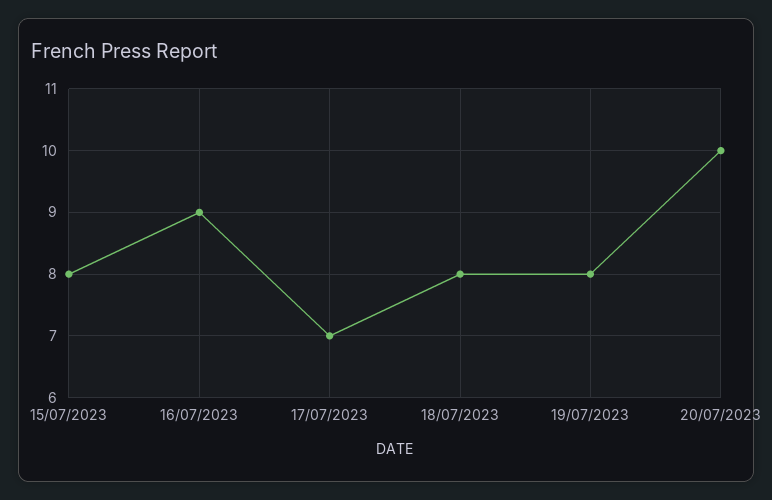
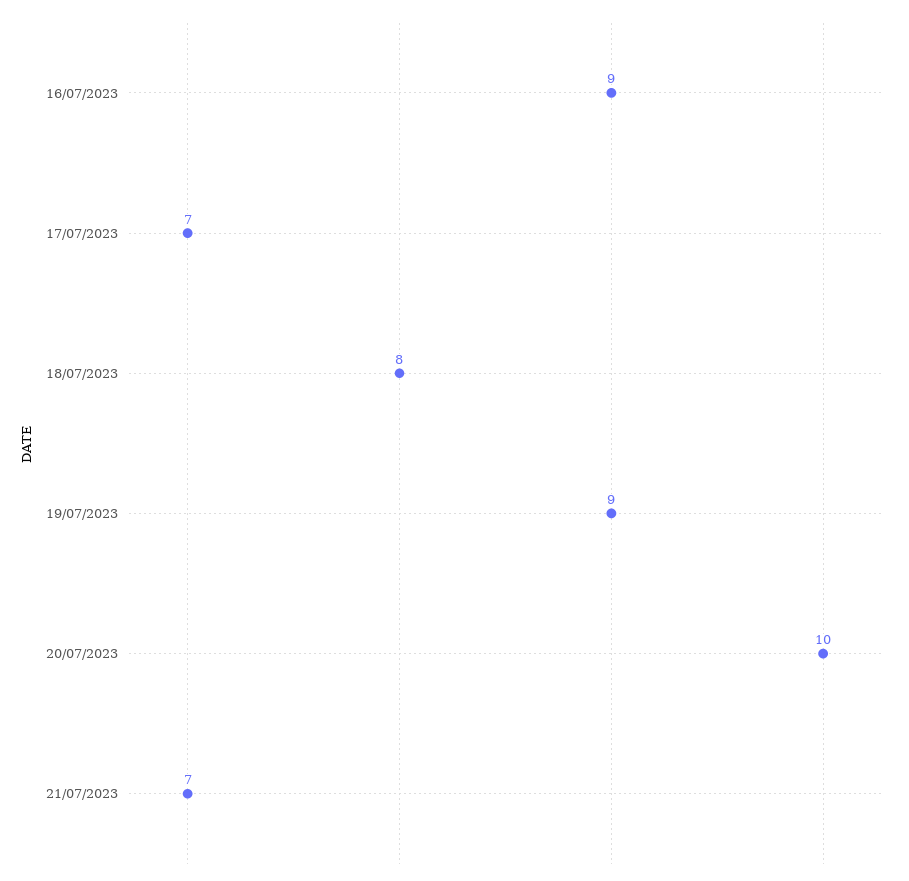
15/07/2023: 8 -> none
19/07/2023: 8 -> 9
21/07/2023: none -> 7

